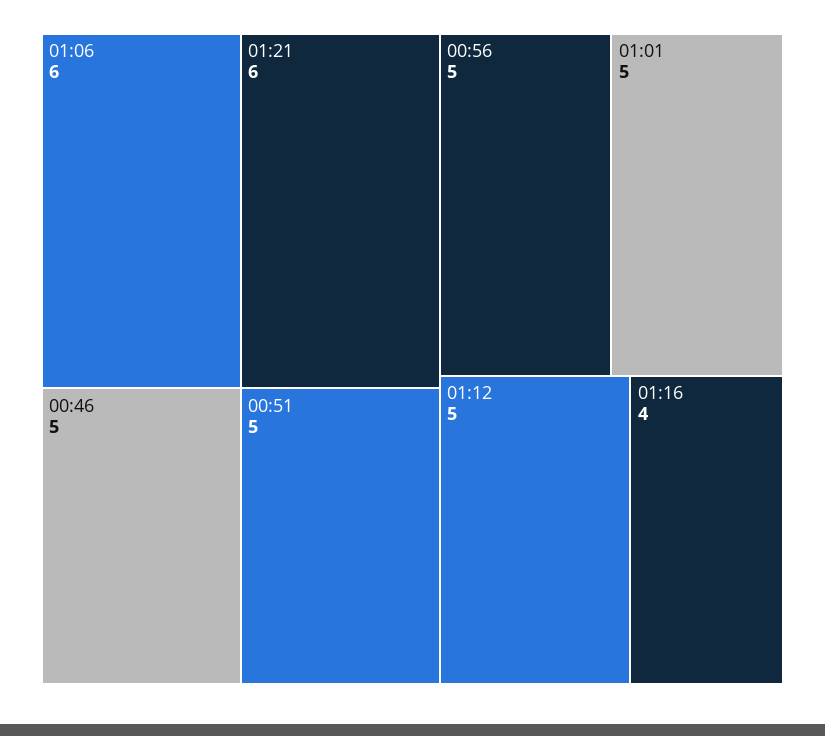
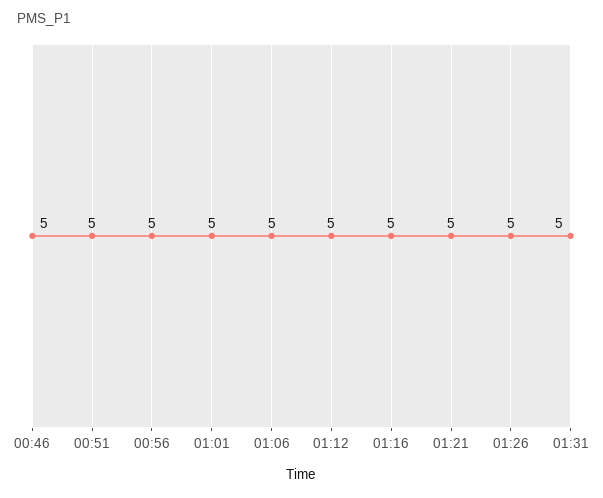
01:06: 6 -> 5
01:21: 6 -> 5
01:16: 4 -> 5
01:26: none -> 5
01:31: none -> 5

